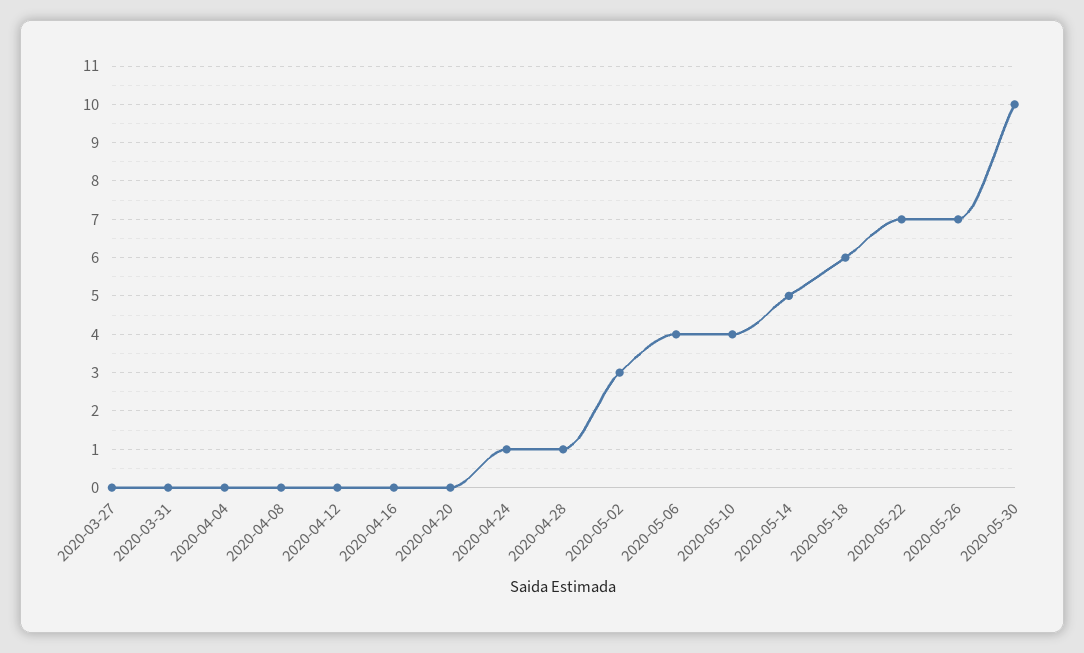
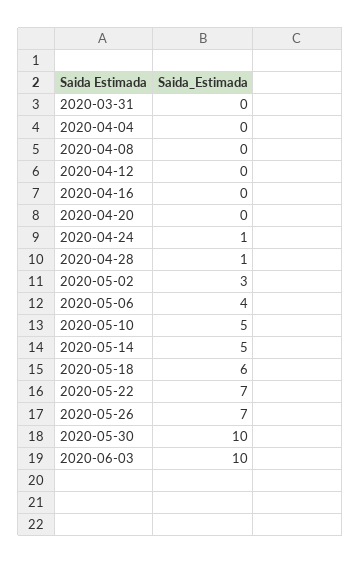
2020-03-27: 0 -> none
2020-05-10: 4 -> 5
2020-06-03: none -> 10

